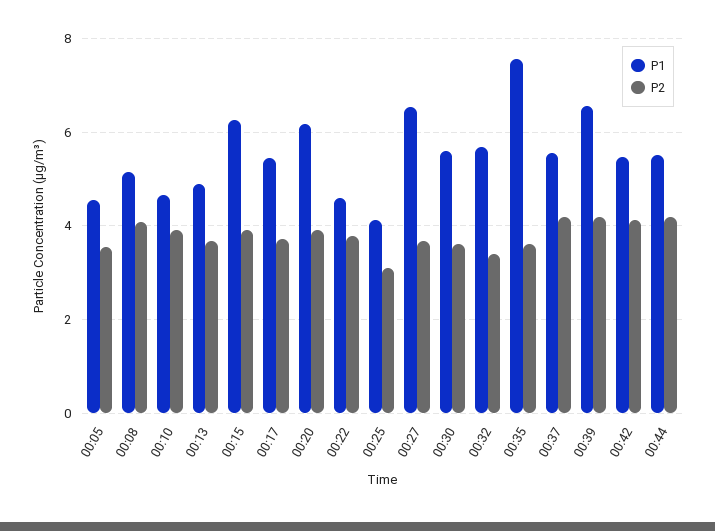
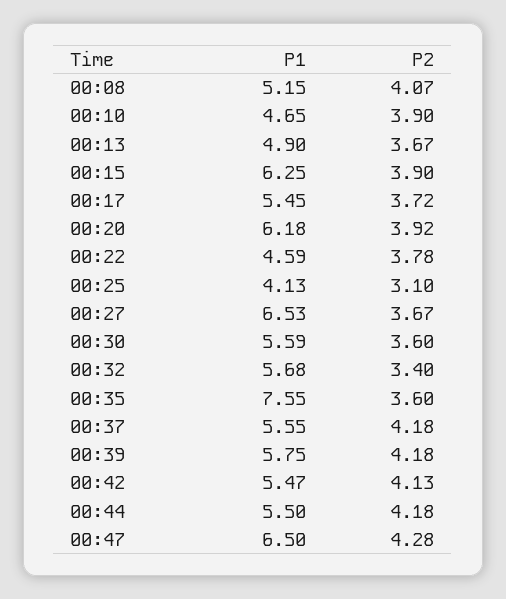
P1, 00:05: 4.6 -> none
P2, 00:05: 3.6 -> none
P1, 00:39: 6.6 -> 5.75
P1, 00:47: none -> 6.5
P2, 00:47: none -> 4.28

